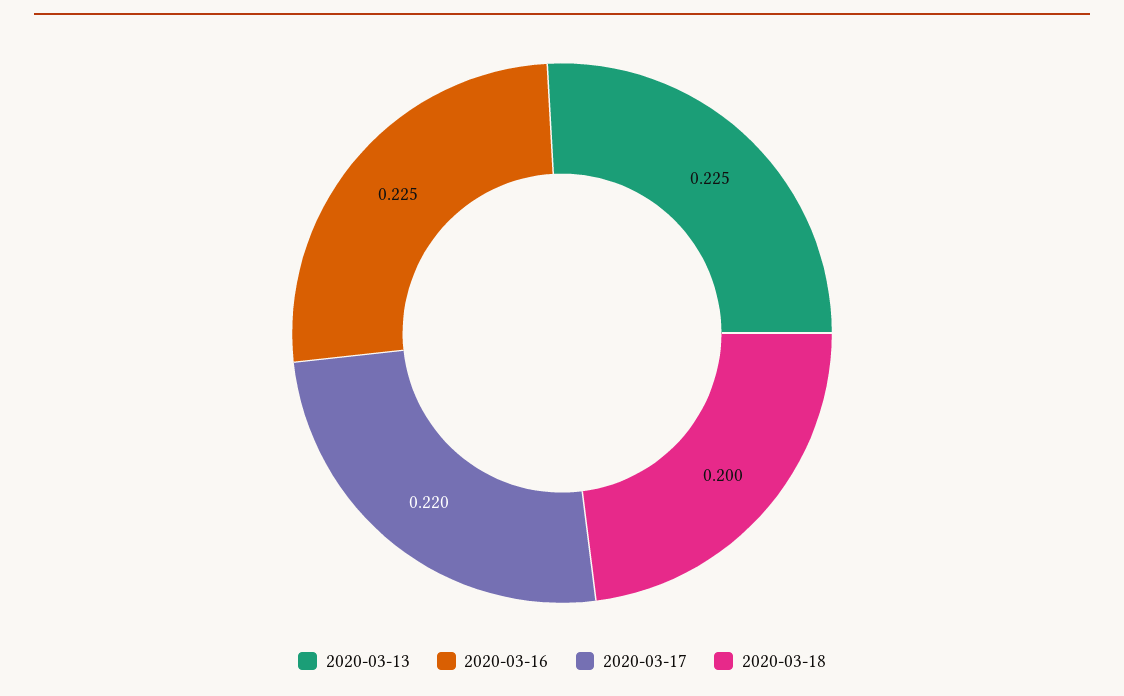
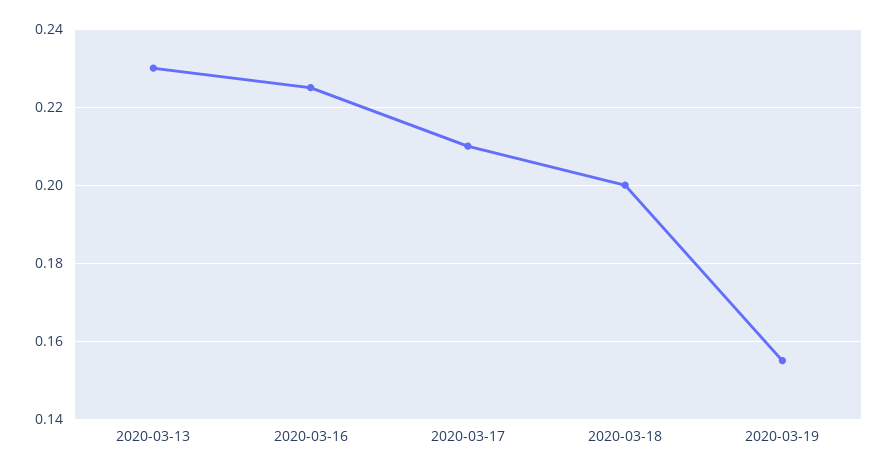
2020-03-13: 0.225 -> 0.23
2020-03-17: 0.22 -> 0.21
2020-03-19: none -> 0.155

